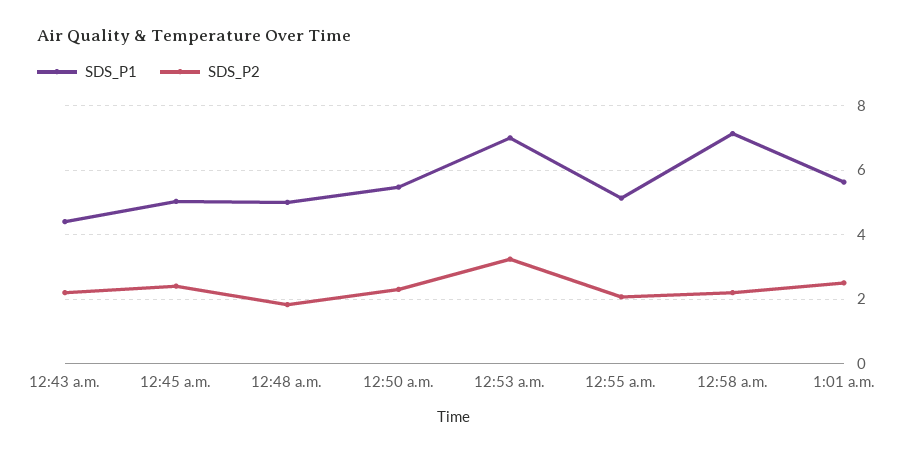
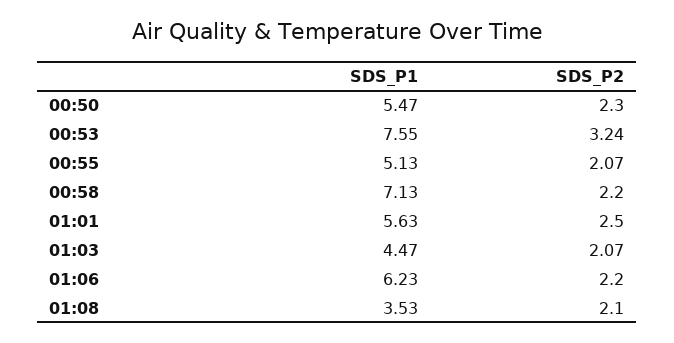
SDS_P1, 12:43 a.m.: 4.4 -> none
SDS_P2, 12:43 a.m.: 2.2 -> none
SDS_P1, 12:45 a.m.: 5 -> none
SDS_P2, 12:45 a.m.: 2.4 -> none
SDS_P1, 12:48 a.m.: 5 -> none
SDS_P2, 12:48 a.m.: 1.8 -> none
SDS_P1, 12:53 a.m.: 7 -> 7.55
SDS_P1, 01:03: none -> 4.47
SDS_P2, 01:03: none -> 2.07
SDS_P1, 01:06: none -> 6.23
SDS_P2, 01:06: none -> 2.2
SDS_P1, 01:08: none -> 3.53
SDS_P2, 01:08: none -> 2.1

